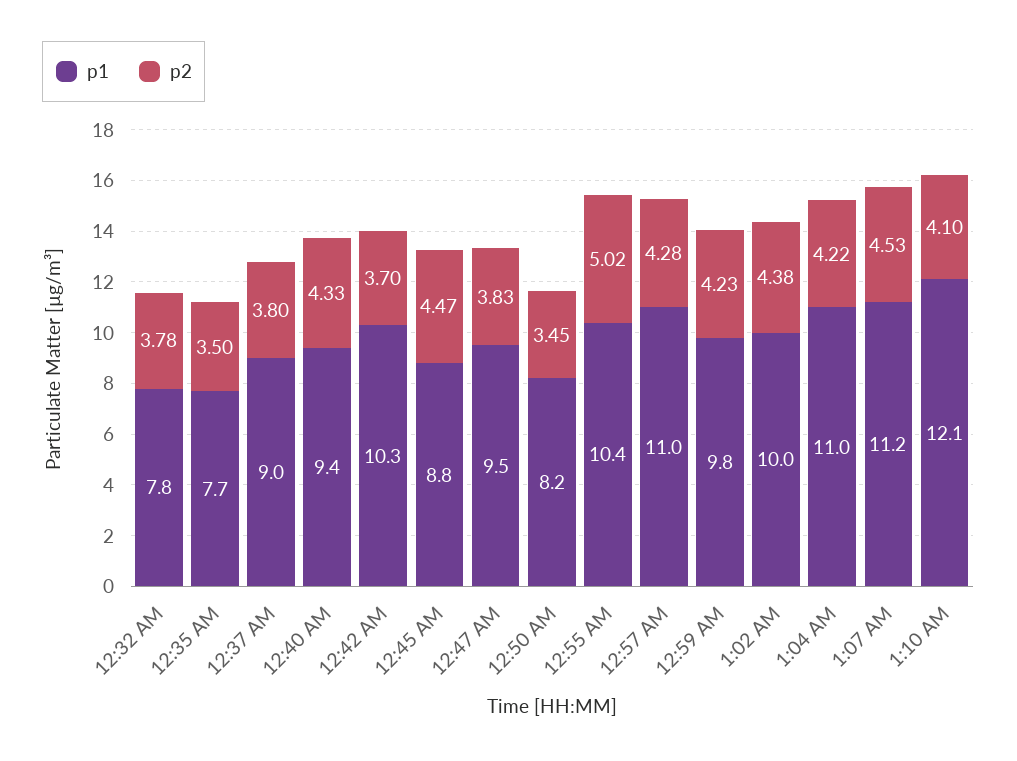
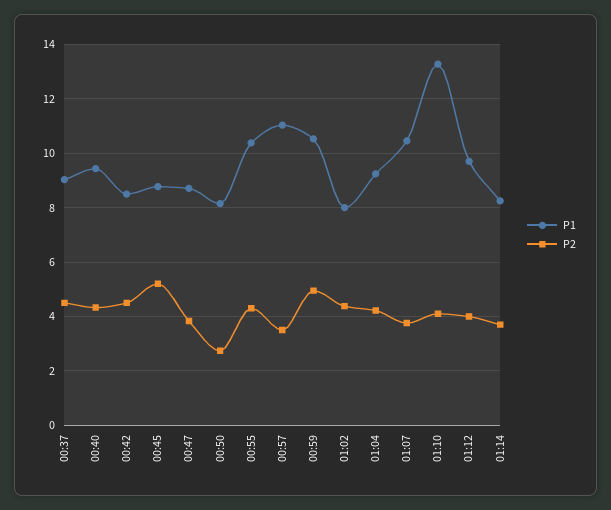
p1, 12:32 AM: 7.8 -> none
p2, 12:32 AM: 3.78 -> none
p1, 12:35 AM: 7.7 -> none
p2, 12:35 AM: 3.5 -> none
p2, 12:37 AM: 3.8 -> 4.5
p1, 12:42 AM: 10.3 -> 8.5
p2, 12:42 AM: 3.7 -> 4.5
p2, 12:45 AM: 4.47 -> 5.25
p1, 12:47 AM: 9.5 -> 8.75
p2, 12:50 AM: 3.45 -> 2.75
p2, 12:55 AM: 5.02 -> 4.25
p2, 12:57 AM: 4.28 -> 3.5
p1, 12:59 AM: 9.8 -> 10.5
p2, 12:59 AM: 4.23 -> 5
p1, 1:02 AM: 10 -> 8
p1, 1:04 AM: 11 -> 9.25
p1, 1:07 AM: 11.2 -> 10.5
p2, 1:07 AM: 4.53 -> 3.75
p1, 1:10 AM: 12.1 -> 13.25
p1, 01:12: none -> 9.75
p2, 01:12: none -> 4
p1, 01:14: none -> 8.25
p2, 01:14: none -> 3.75

